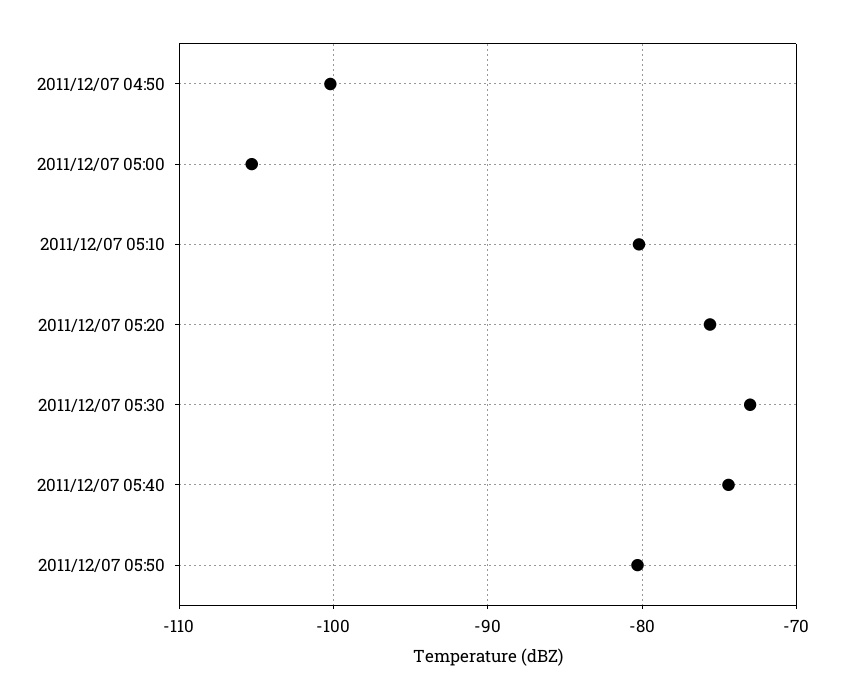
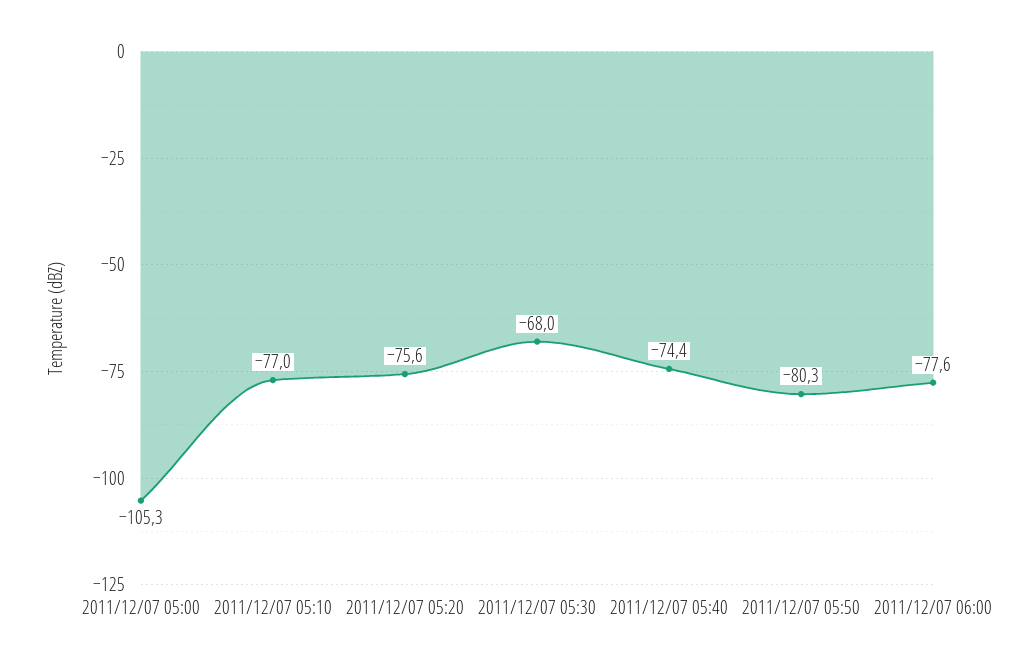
2011/12/07 04:50: -100 -> none
2011/12/07 05:10: -80 -> -77
2011/12/07 05:30: -73 -> -68
2011/12/07 06:00: none -> -77.6

